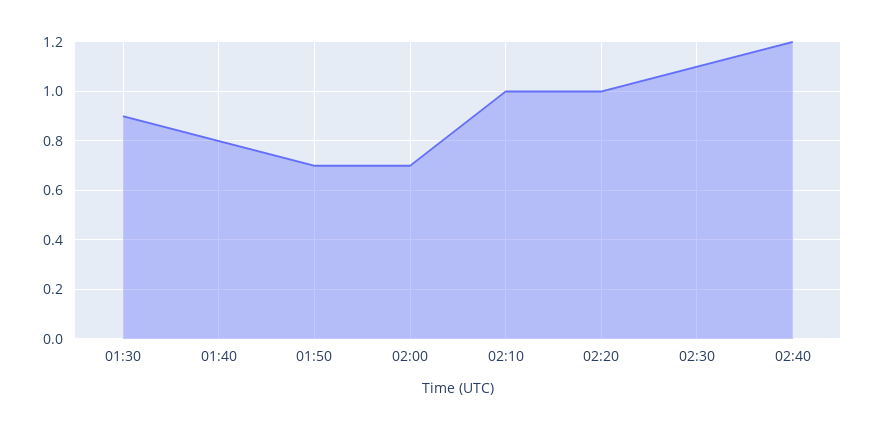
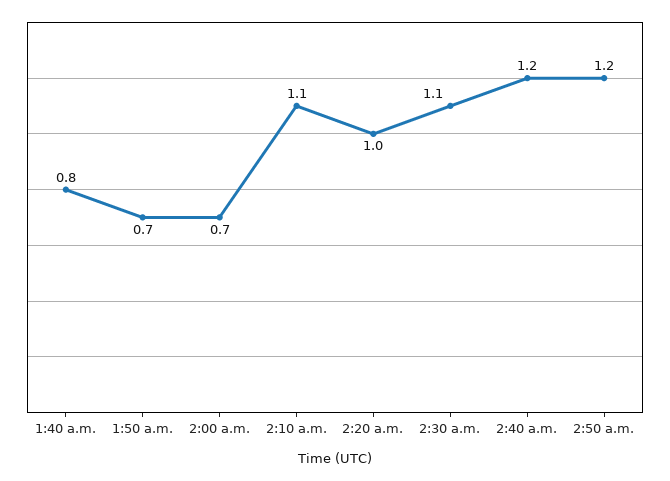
01:30: 0.9 -> none
02:10: 1 -> 1.1
2:50 a.m.: none -> 1.2

